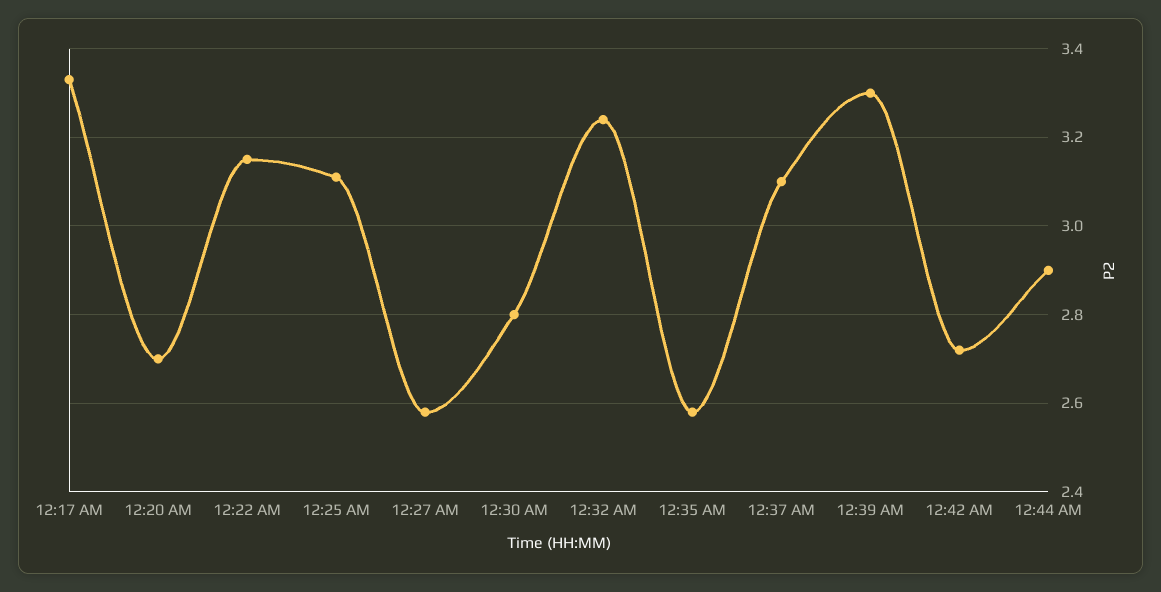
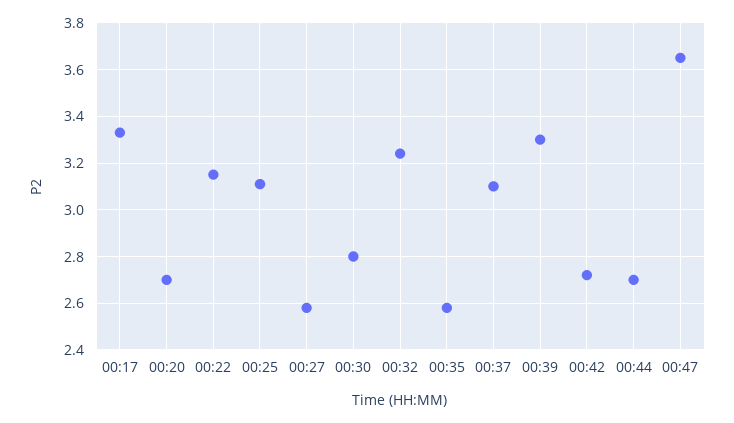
12:44 AM: 2.9 -> 2.7
00:47: none -> 3.65

